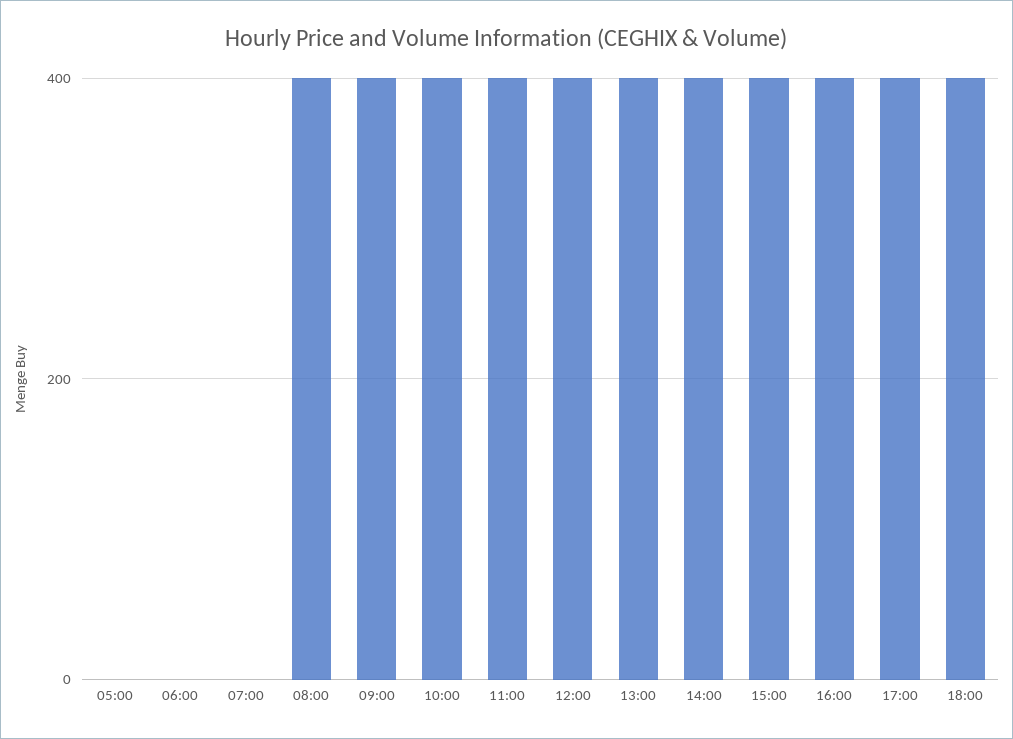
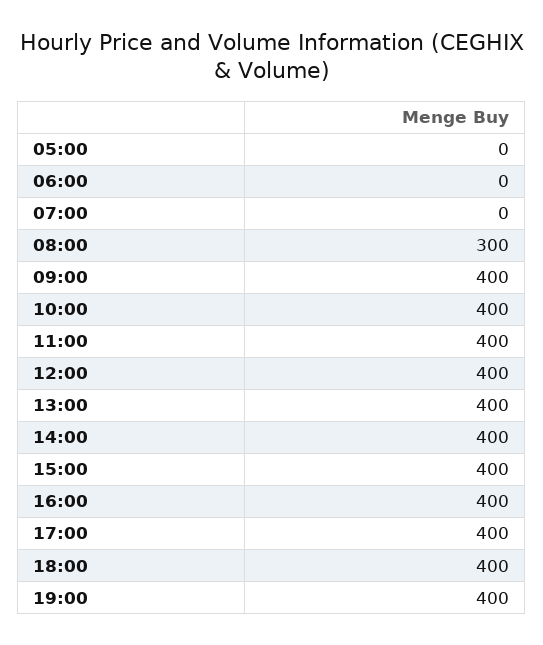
08:00: 400 -> 300
19:00: none -> 400

